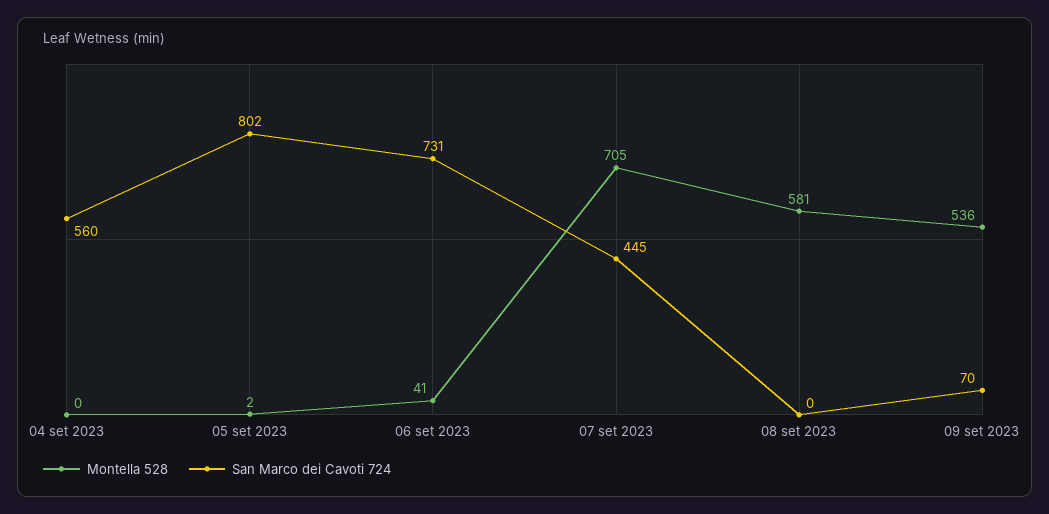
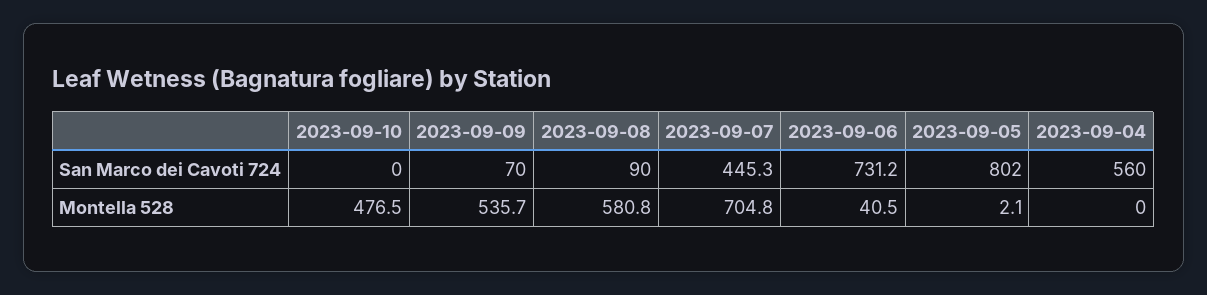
San Marco dei Cavoti 724, 08 set 2023: 0 -> 90
San Marco dei Cavoti 724, 2023-09-10: none -> 0
Montella 528, 2023-09-10: none -> 476.5

